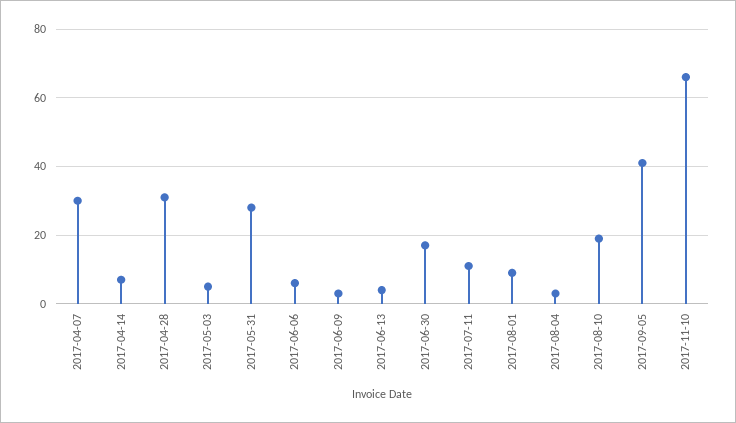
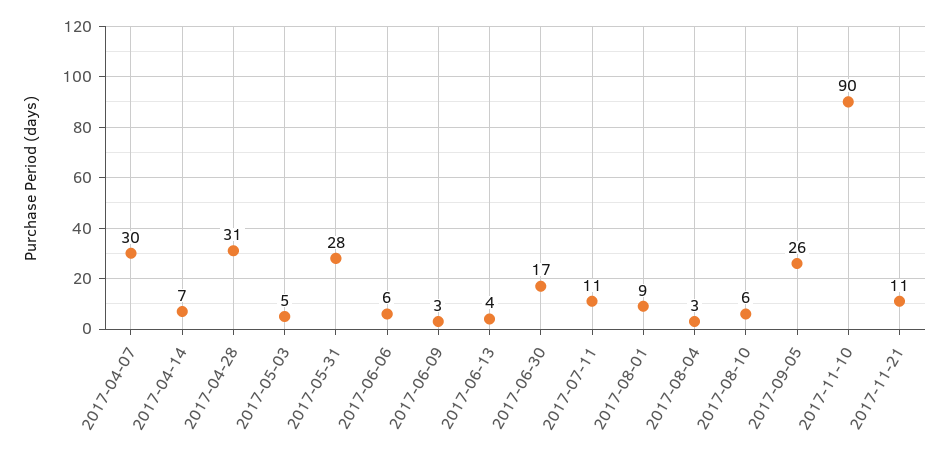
2017-08-10: 20 -> 6
2017-09-05: 40 -> 26
2017-11-10: 65 -> 90
2017-11-21: none -> 11

